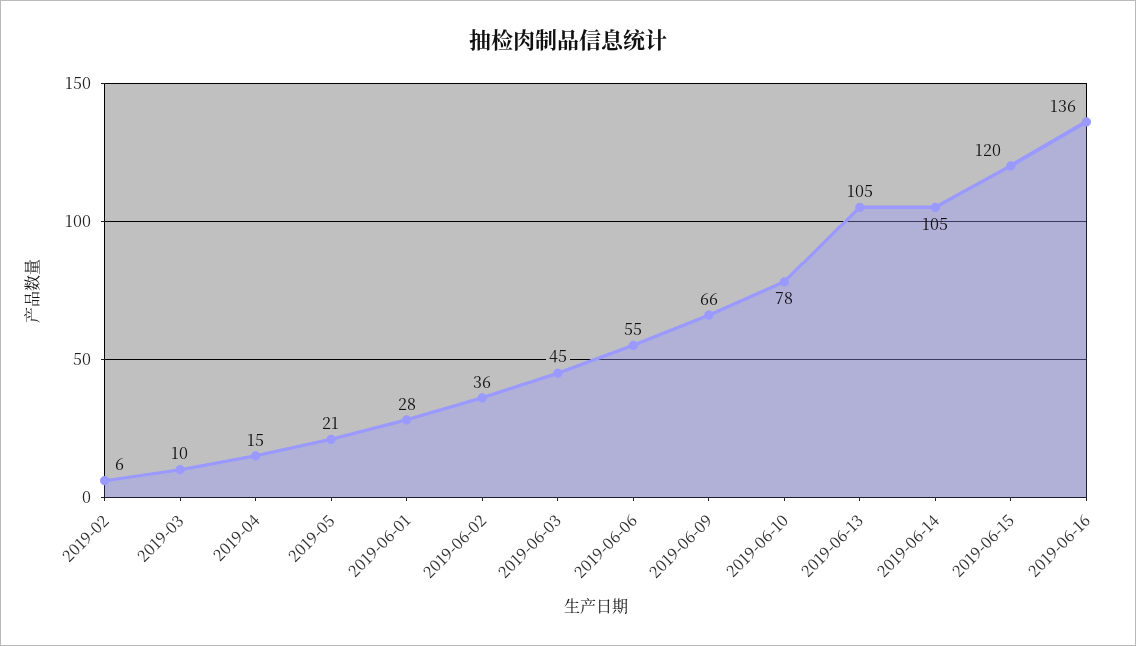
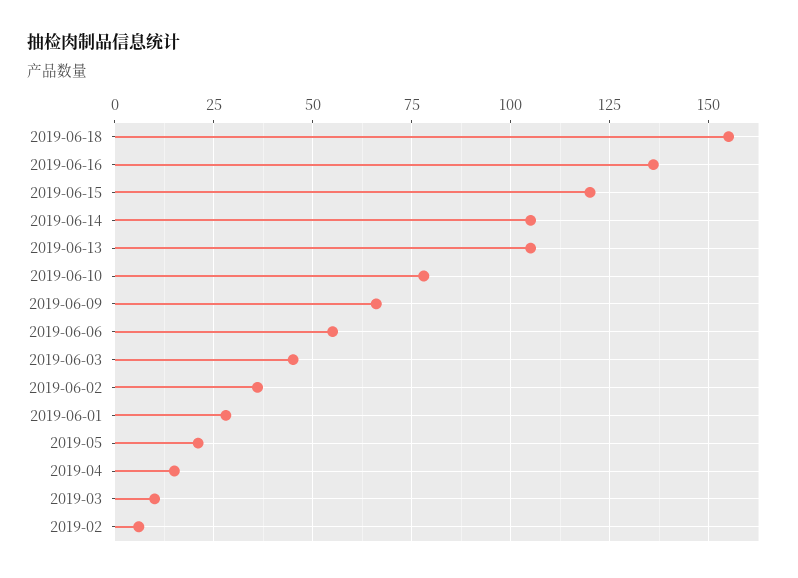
2019-06-18: none -> 155

